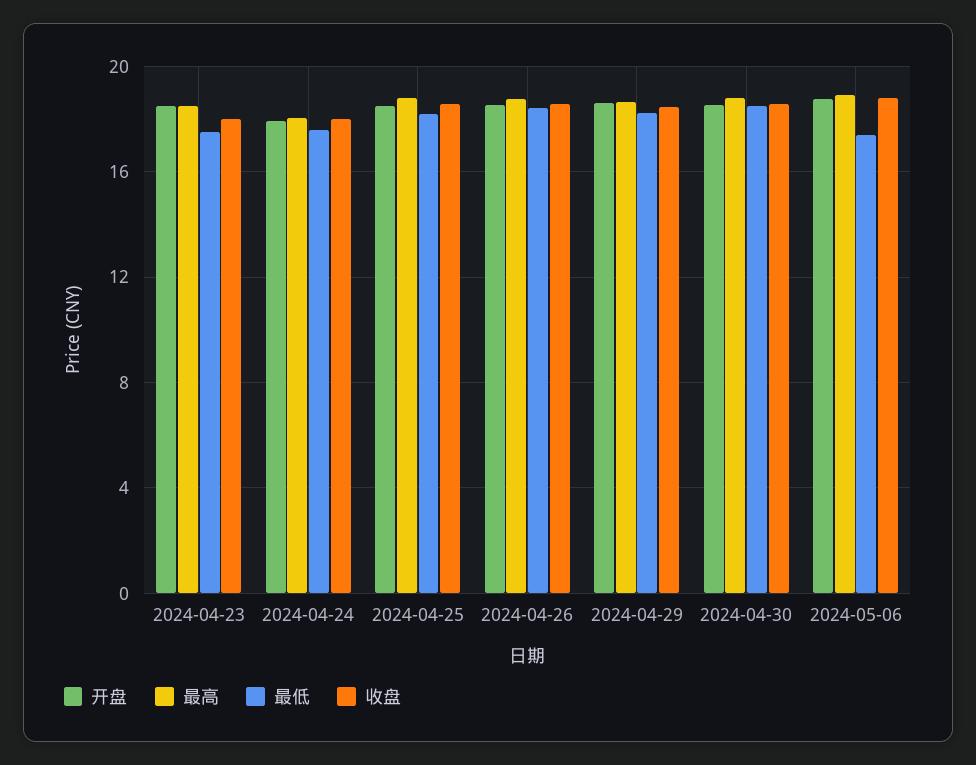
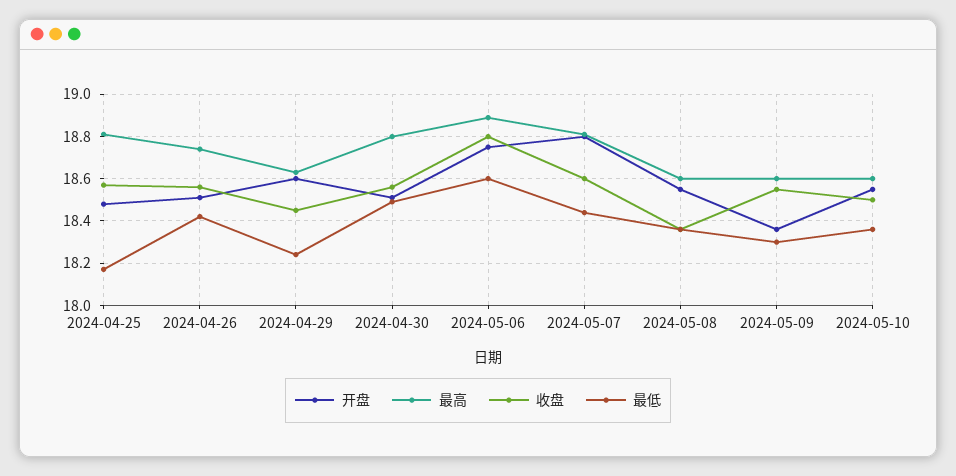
开盘, 2024-04-23: 18.5 -> none
最高, 2024-04-23: 18.5 -> none
最低, 2024-04-23: 17.5 -> none
收盘, 2024-04-23: 18 -> none
开盘, 2024-04-24: 18 -> none
最高, 2024-04-24: 18 -> none
最低, 2024-04-24: 17.5 -> none
收盘, 2024-04-24: 18 -> none
最低, 2024-05-06: 17.5 -> 18.6
开盘, 2024-05-07: none -> 18.8
最高, 2024-05-07: none -> 18.8
收盘, 2024-05-07: none -> 18.6
最低, 2024-05-07: none -> 18.45
开盘, 2024-05-08: none -> 18.55
最高, 2024-05-08: none -> 18.6
收盘, 2024-05-08: none -> 18.35
最低, 2024-05-08: none -> 18.35
开盘, 2024-05-09: none -> 18.35
最高, 2024-05-09: none -> 18.6
收盘, 2024-05-09: none -> 18.55
最低, 2024-05-09: none -> 18.3
开盘, 2024-05-10: none -> 18.55
最高, 2024-05-10: none -> 18.6
收盘, 2024-05-10: none -> 18.5
最低, 2024-05-10: none -> 18.35

